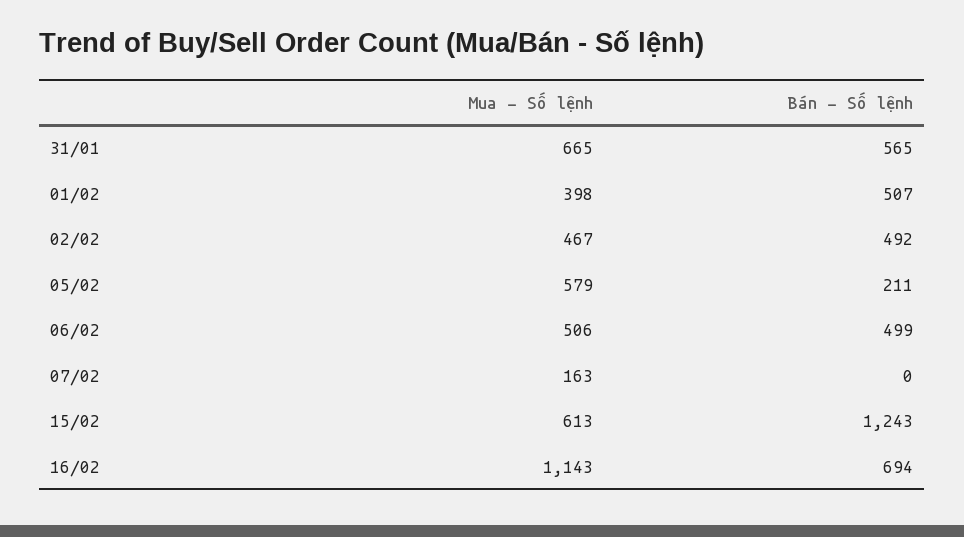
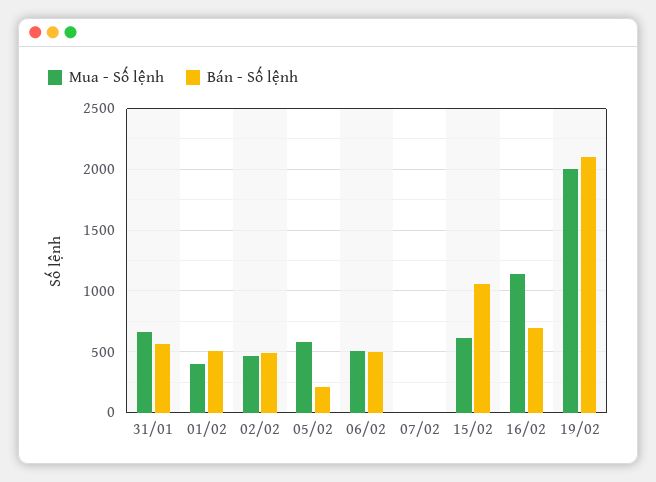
Mua - Số lệnh, 07/02: 163 -> 0
Bán - Số lệnh, 15/02: 1243 -> 1050
Mua - Số lệnh, 19/02: none -> 2000
Bán - Số lệnh, 19/02: none -> 2100

